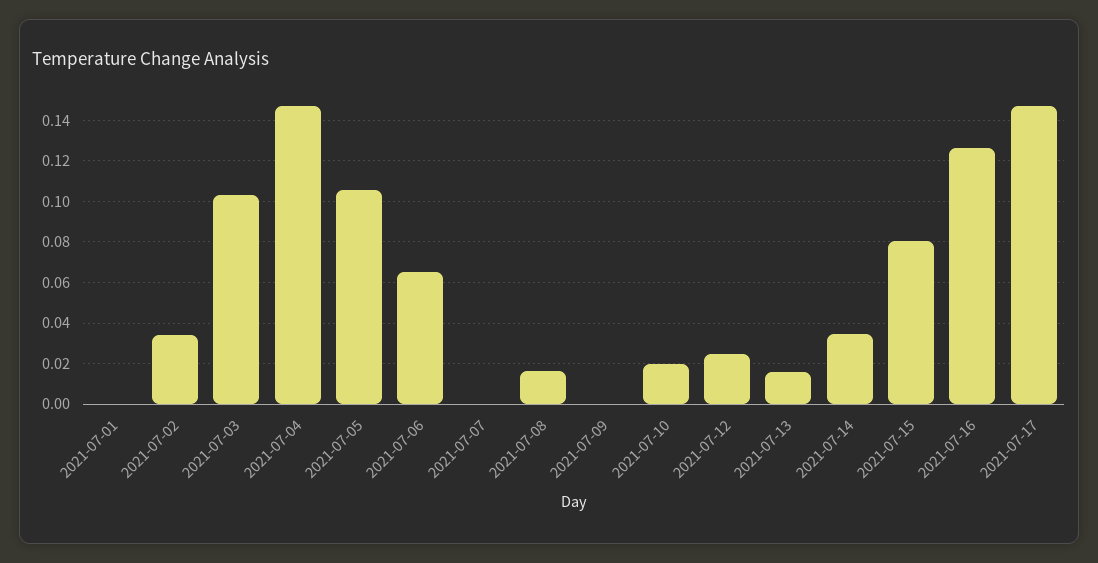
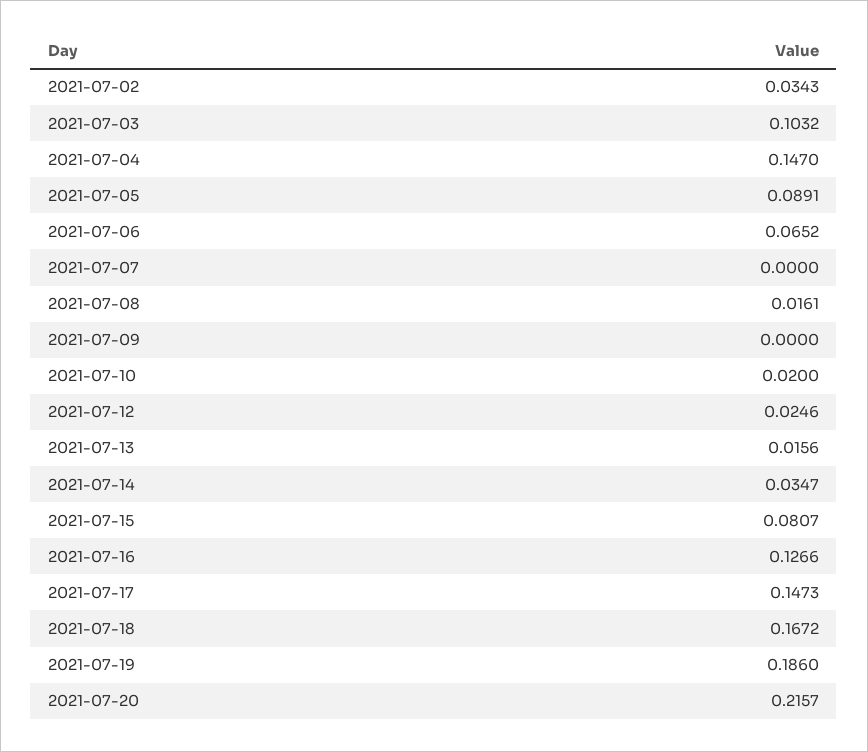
2021-07-01: 0 -> none
2021-07-05: 0.105 -> 0.0891
2021-07-18: none -> 0.1672
2021-07-19: none -> 0.186
2021-07-20: none -> 0.2157

